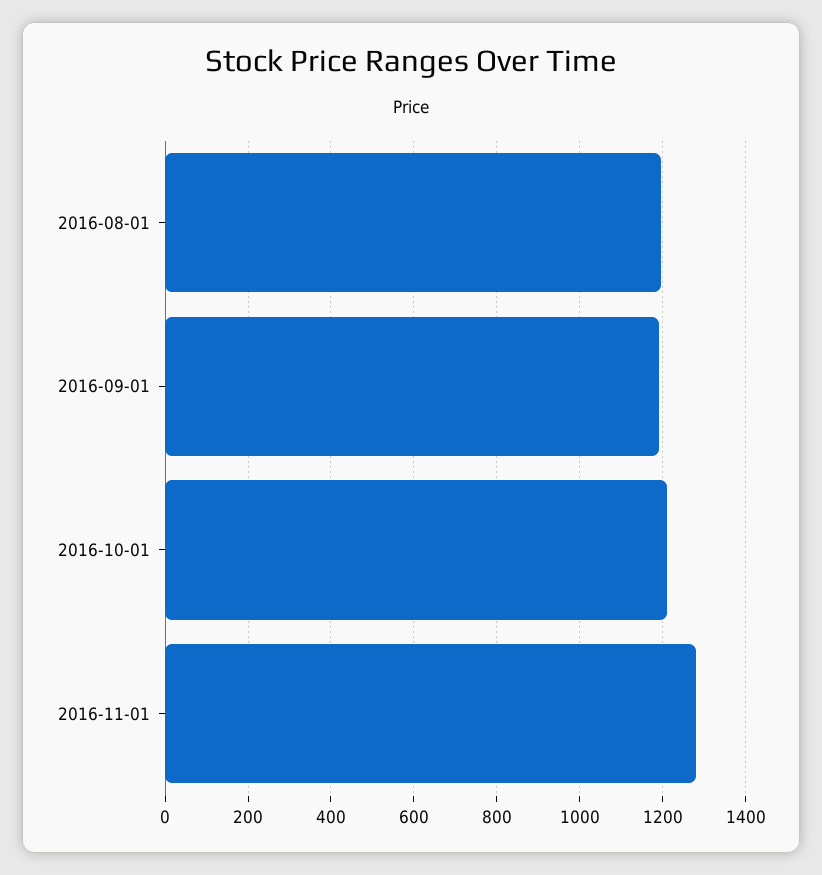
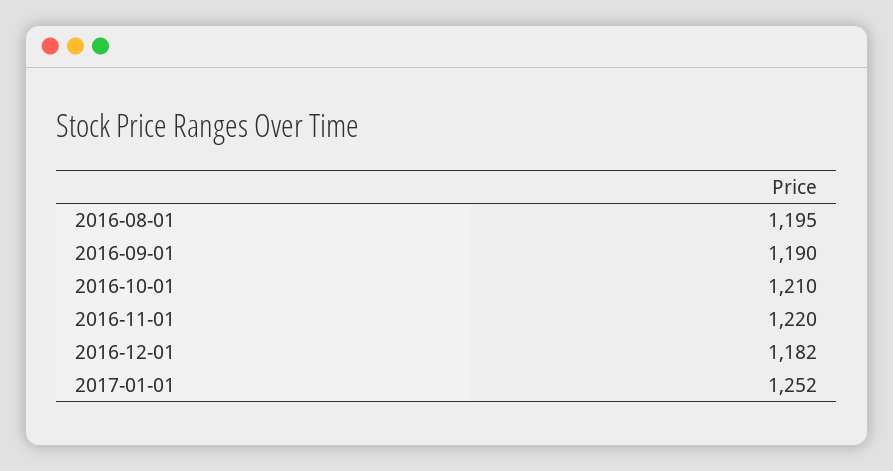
2016-11-01: 1280 -> 1220
2016-12-01: none -> 1182
2017-01-01: none -> 1252

